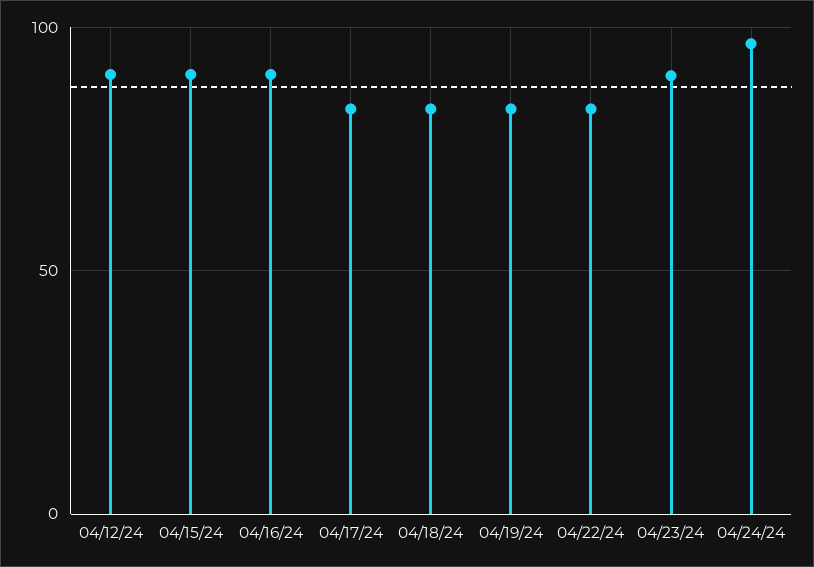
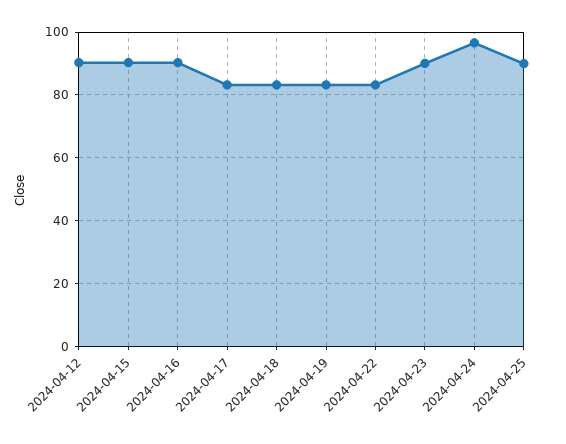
2024-04-25: none -> 90

